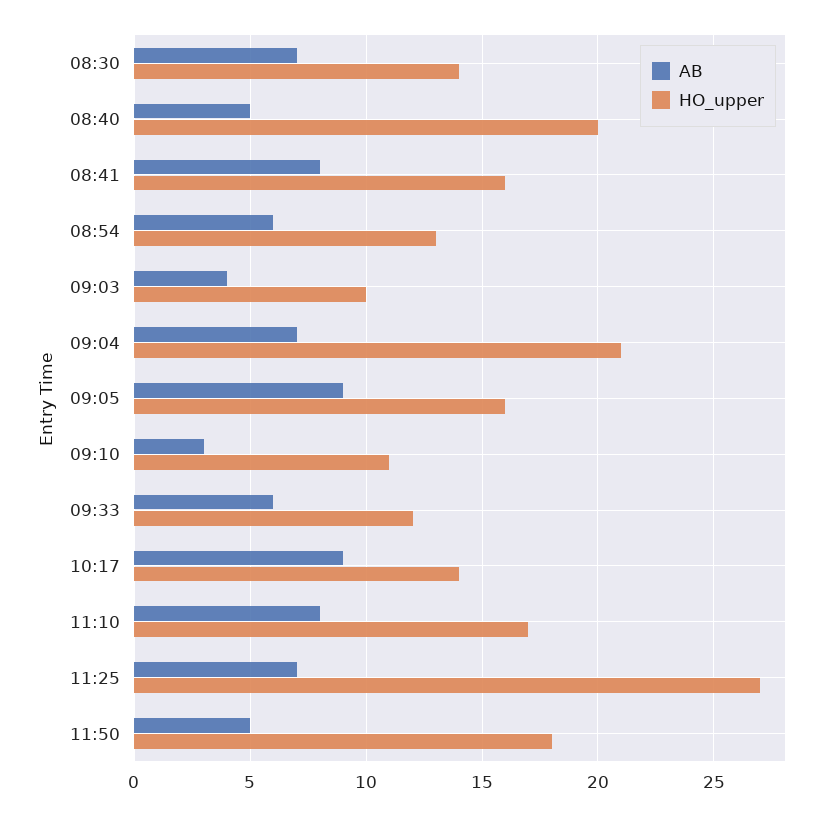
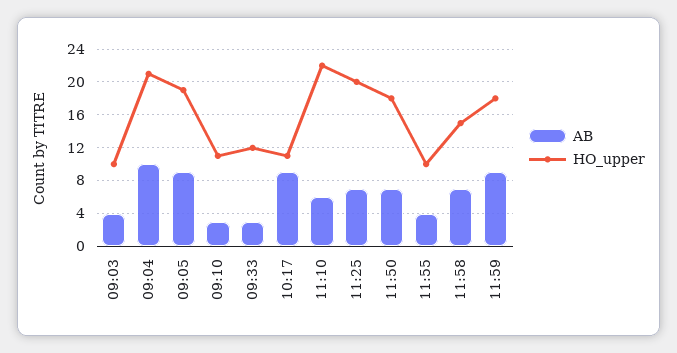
AB, 08:30: 7 -> none
HO_upper, 08:30: 14 -> none
AB, 08:40: 5 -> none
HO_upper, 08:40: 20 -> none
AB, 08:41: 8 -> none
HO_upper, 08:41: 16 -> none
AB, 08:54: 6 -> none
HO_upper, 08:54: 13 -> none
AB, 09:04: 7 -> 10
HO_upper, 09:05: 16 -> 19
AB, 09:33: 6 -> 3
HO_upper, 10:17: 14 -> 11
AB, 11:10: 8 -> 6
HO_upper, 11:10: 17 -> 22
HO_upper, 11:25: 27 -> 20
AB, 11:50: 5 -> 7
AB, 11:55: none -> 4
HO_upper, 11:55: none -> 10
AB, 11:58: none -> 7
HO_upper, 11:58: none -> 15
AB, 11:59: none -> 9
HO_upper, 11:59: none -> 18

